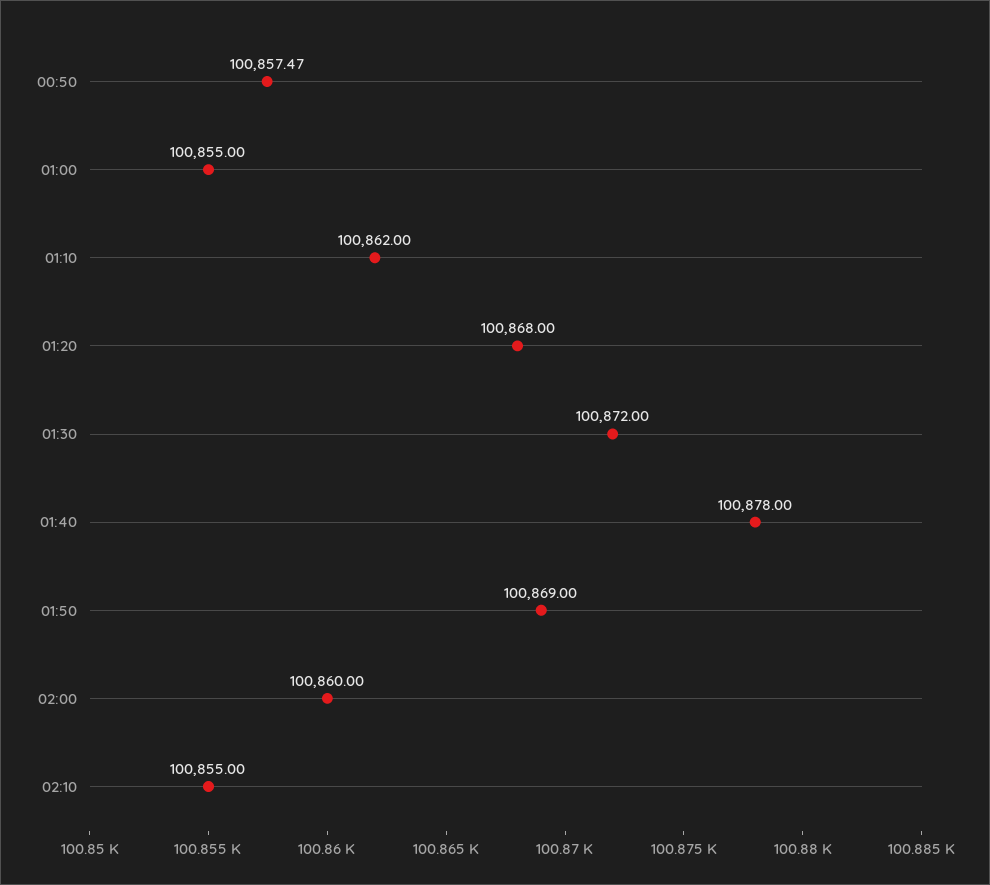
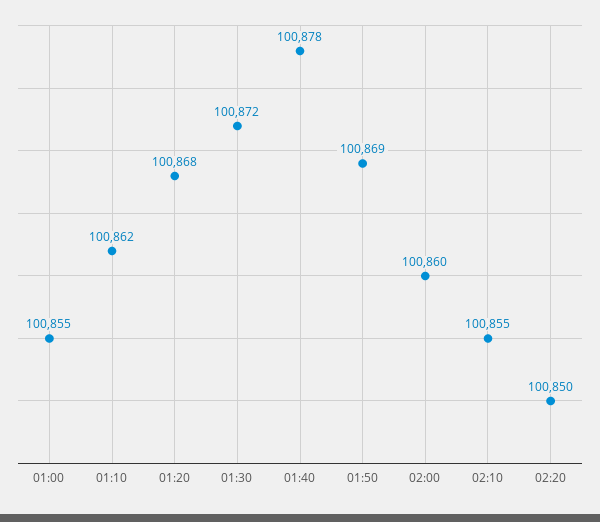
00:50: 100857.47 -> none
02:20: none -> 100850

